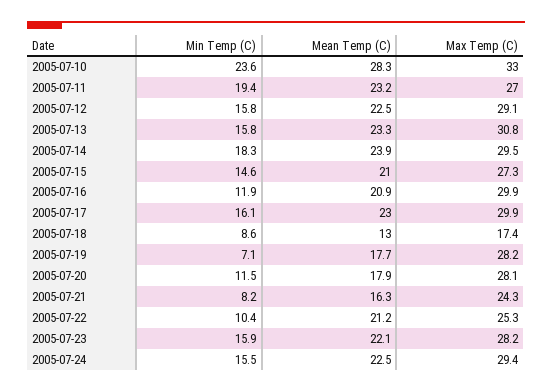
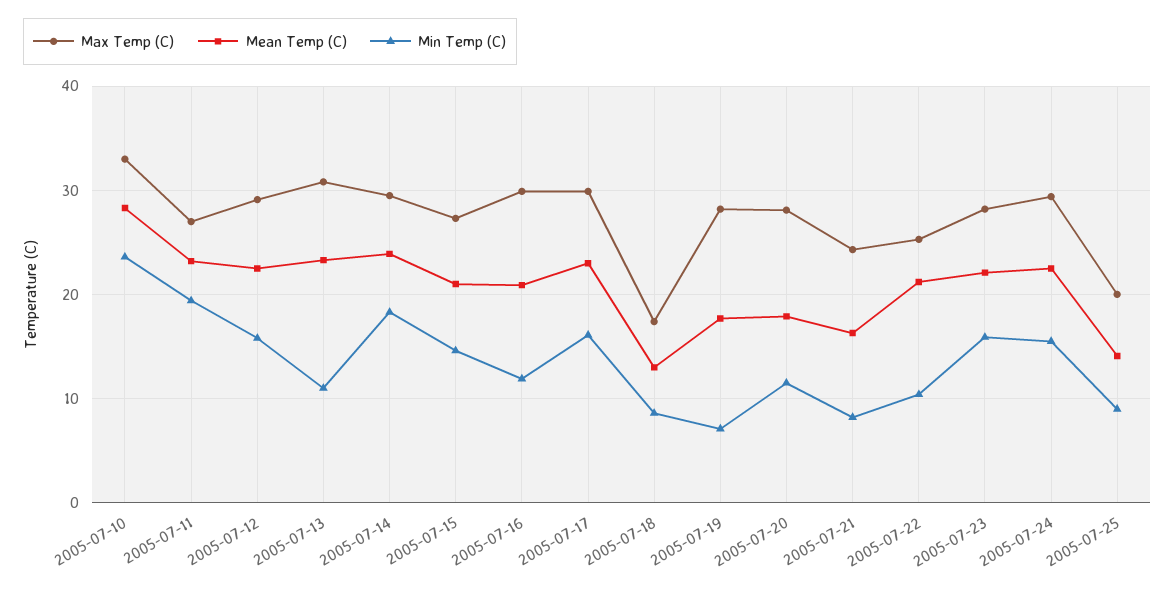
Min Temp (C), 2005-07-13: 15.8 -> 11
Max Temp (C), 2005-07-25: none -> 20
Mean Temp (C), 2005-07-25: none -> 14
Min Temp (C), 2005-07-25: none -> 9

